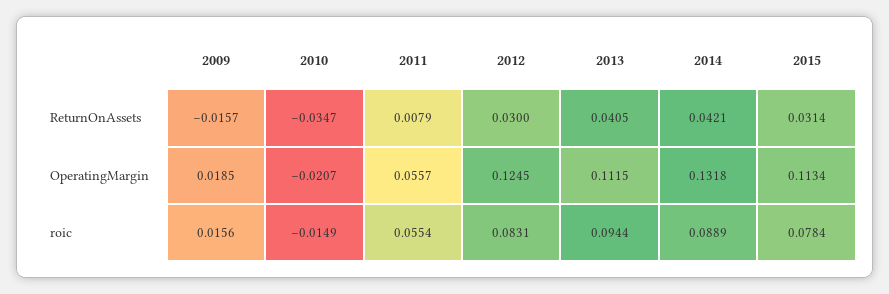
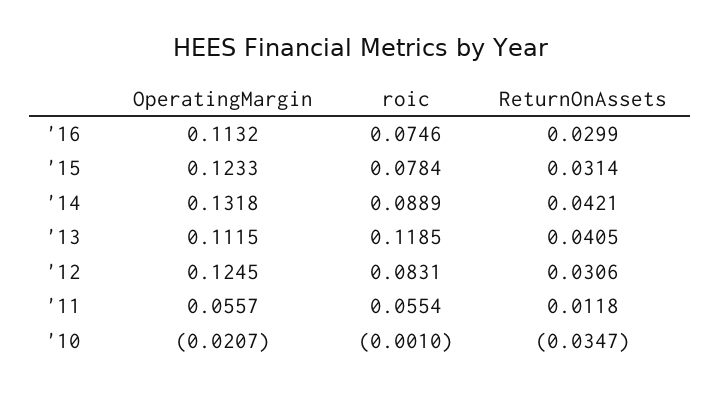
2009, ReturnOnAssets: -0.0157 -> none
2011, ReturnOnAssets: 0.0079 -> 0.0118
2012, ReturnOnAssets: 0.03 -> 0.0306
2009, OperatingMargin: 0.0185 -> none
2015, OperatingMargin: 0.1134 -> 0.1233
2009, roic: 0.0156 -> none
2010, roic: -0.0149 -> -0.001
2013, roic: 0.0944 -> 0.1185
'16, OperatingMargin: none -> 0.1132
'16, roic: none -> 0.0746
'16, ReturnOnAssets: none -> 0.0299

